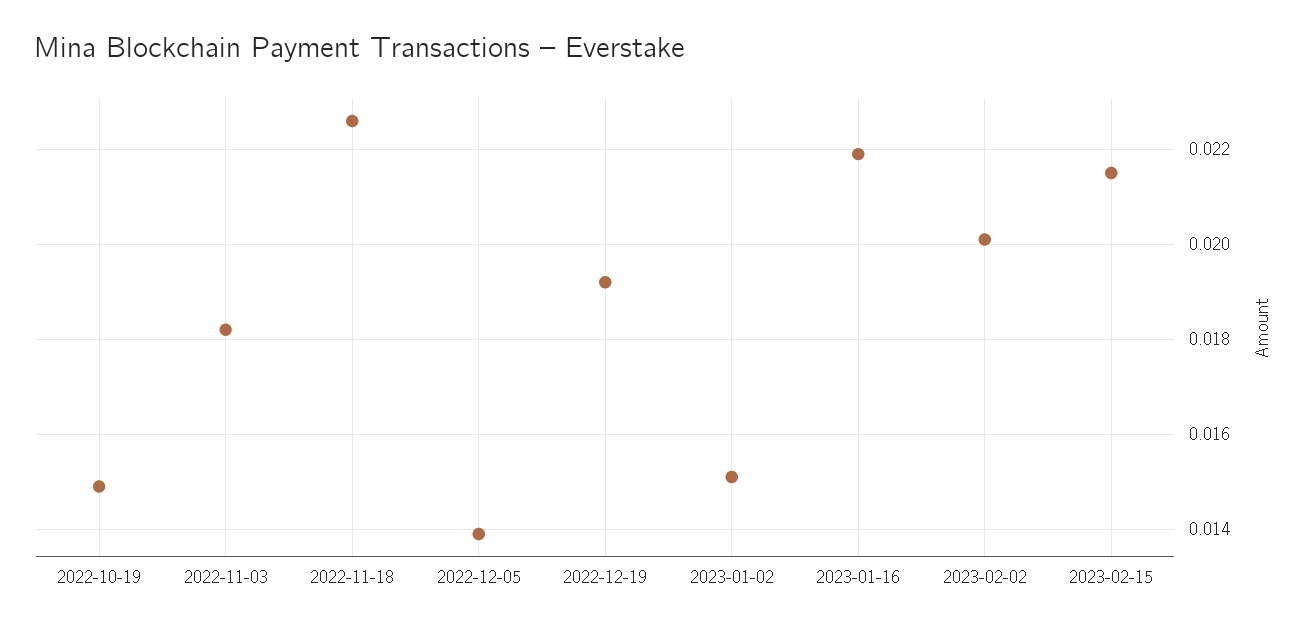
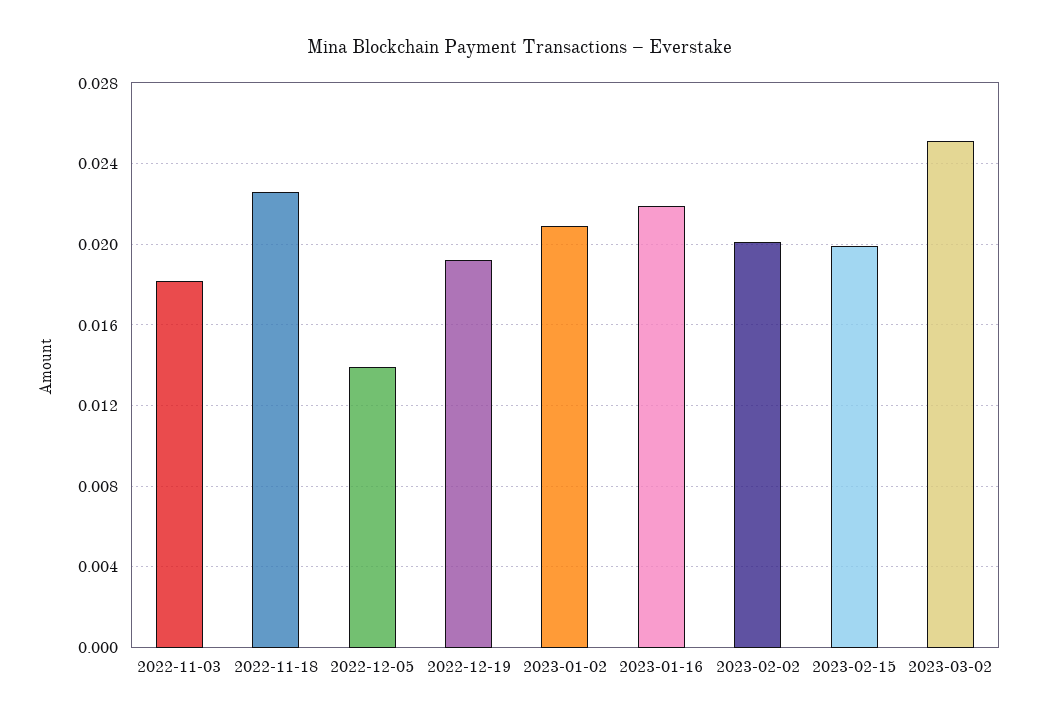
2022-10-19: 0.015 -> none
2023-01-02: 0.015 -> 0.021
2023-02-15: 0.0215 -> 0.02
2023-03-02: none -> 0.025

